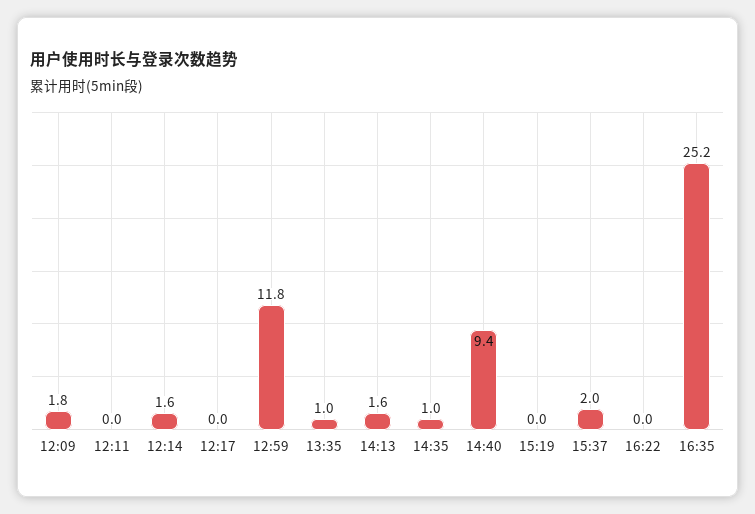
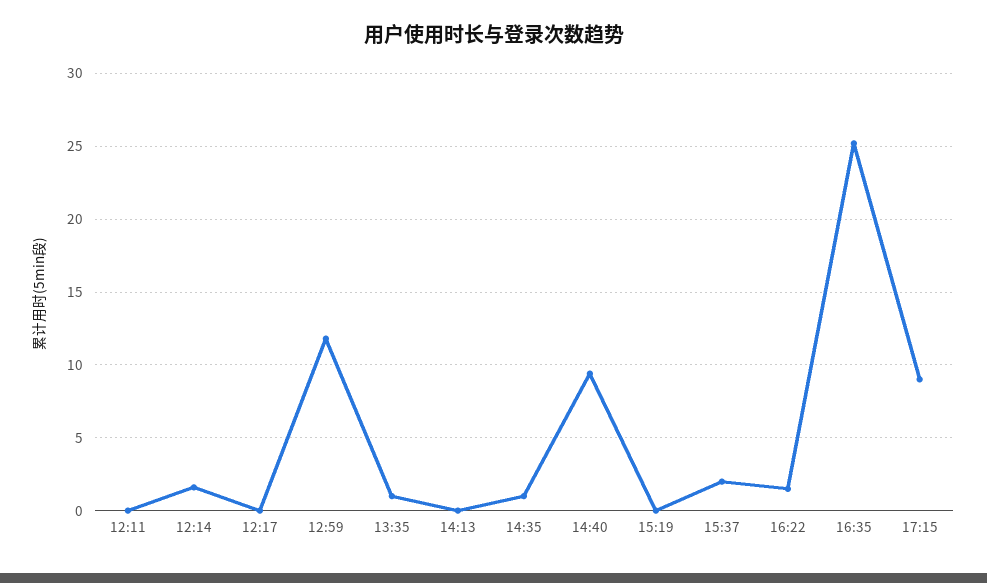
12:09: 1.8 -> none
14:13: 1.6 -> 0
16:22: 0 -> 1.5
17:15: none -> 9

